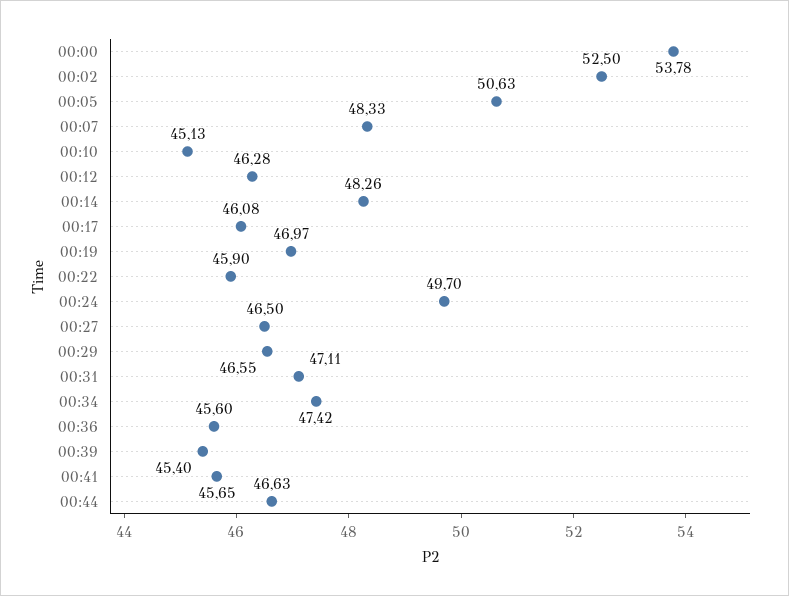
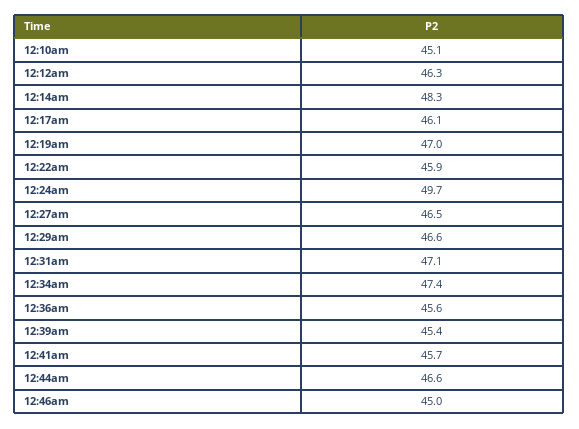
00:00: 53.78 -> none
00:02: 52.5 -> none
00:05: 50.63 -> none
00:07: 48.33 -> none
12:46am: none -> 45

